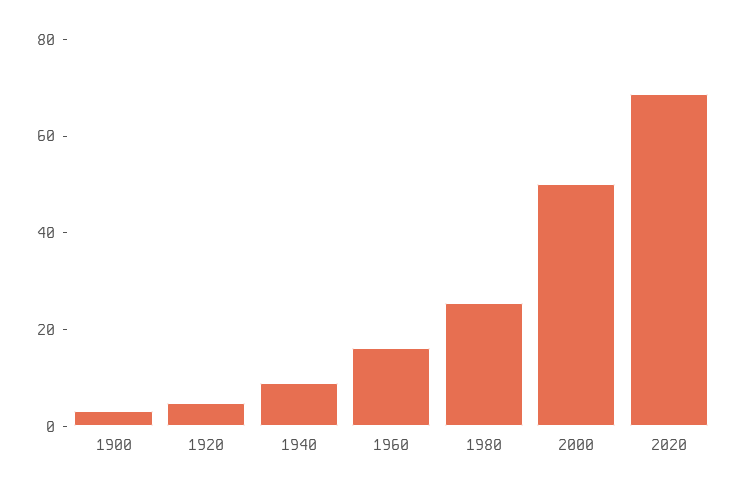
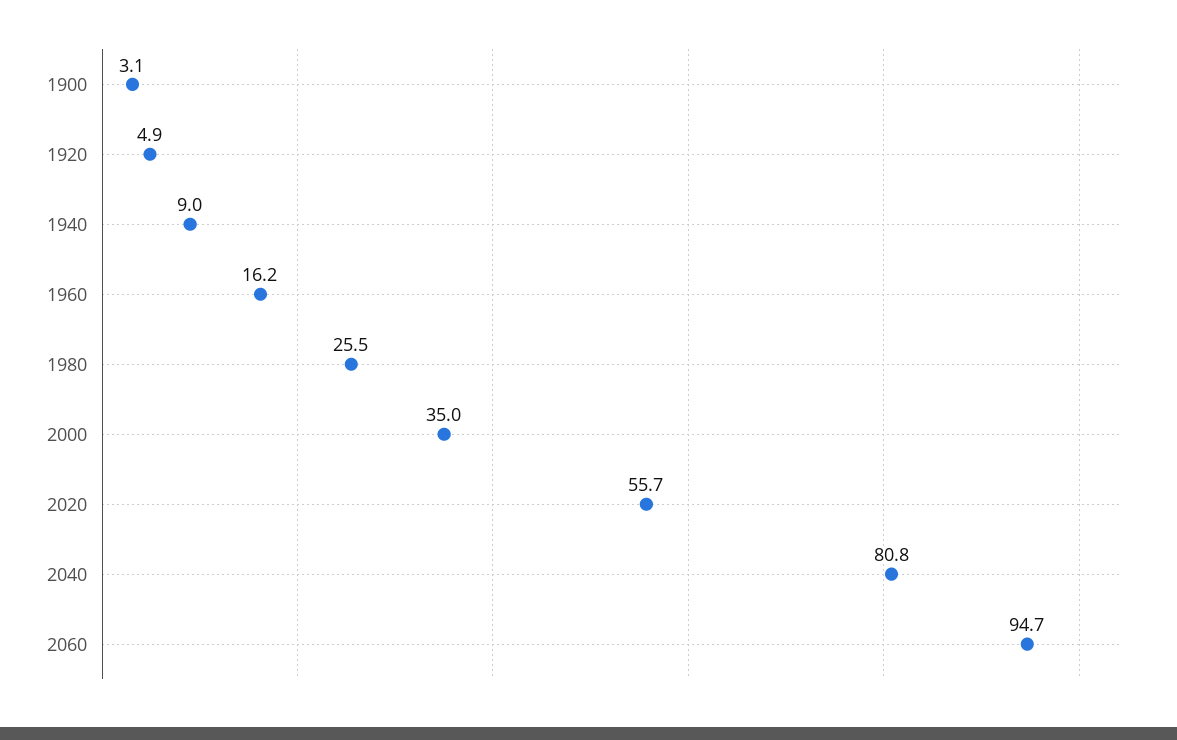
2000: 50 -> 35
2020: 70 -> 55.7
2040: none -> 80.8
2060: none -> 94.7

